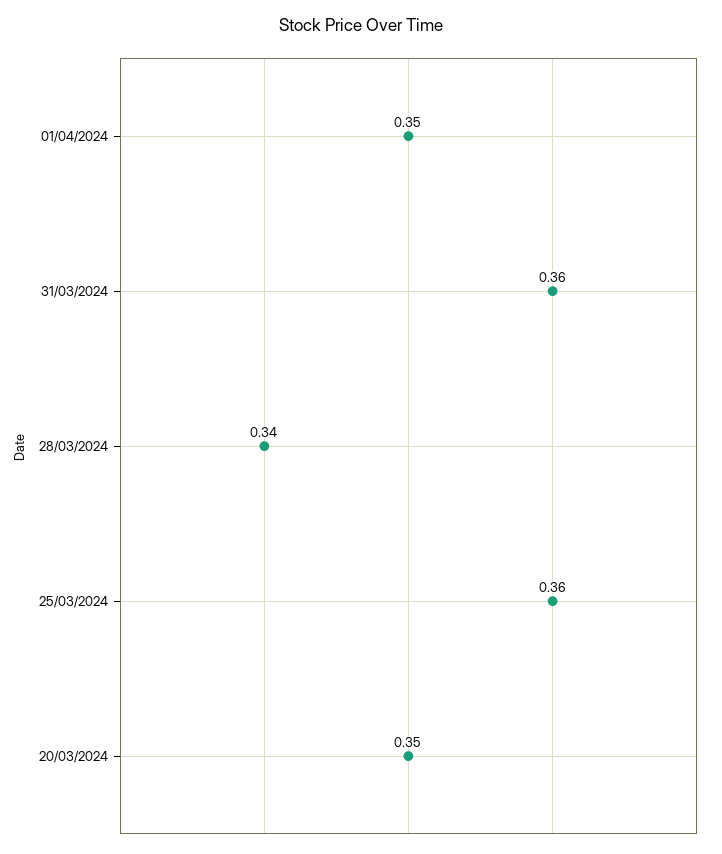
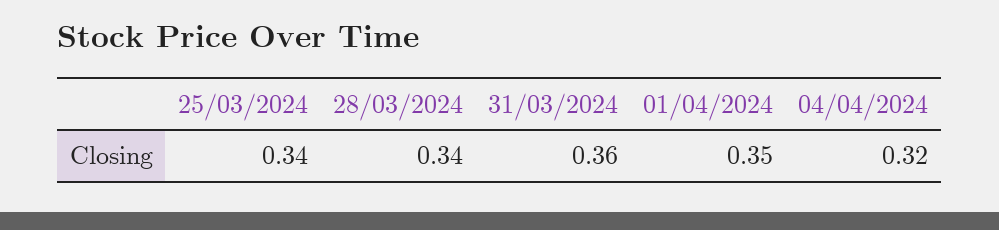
25/03/2024: 0.36 -> 0.34
20/03/2024: 0.35 -> none
04/04/2024: none -> 0.32

